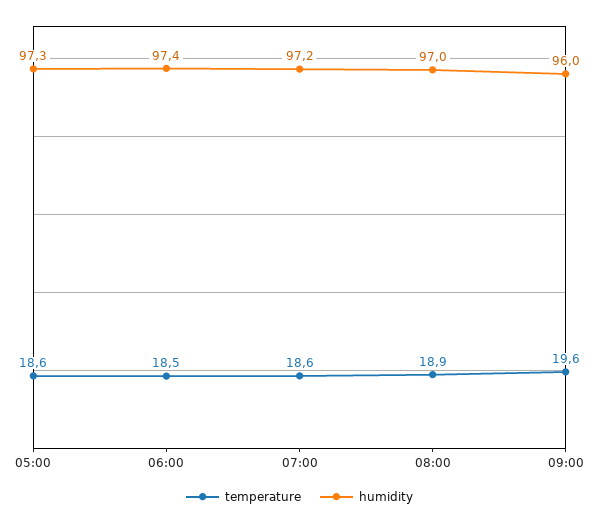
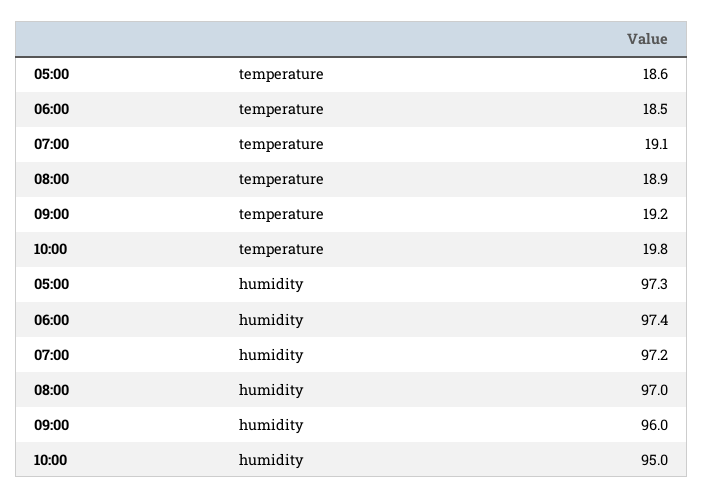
temperature, 07:00: 18.6 -> 19.1
temperature, 09:00: 19.6 -> 19.2
temperature, 10:00: none -> 19.8
humidity, 10:00: none -> 95

